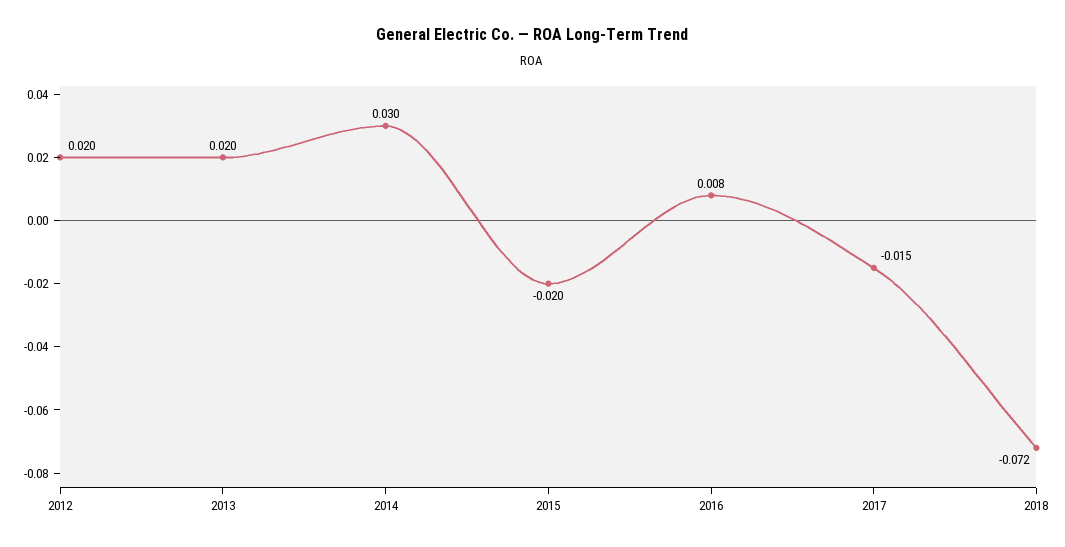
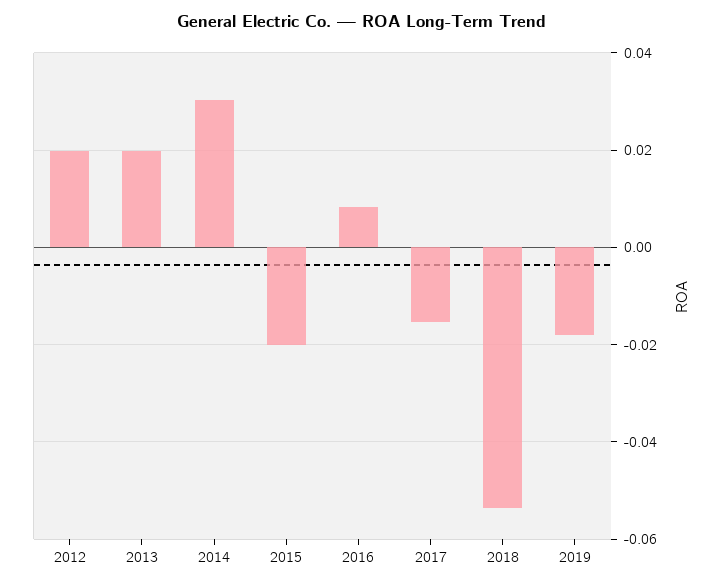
2018: -0.072 -> -0.054
2019: none -> -0.018

